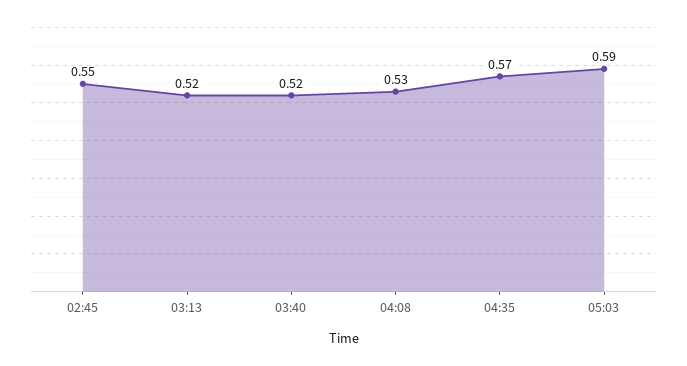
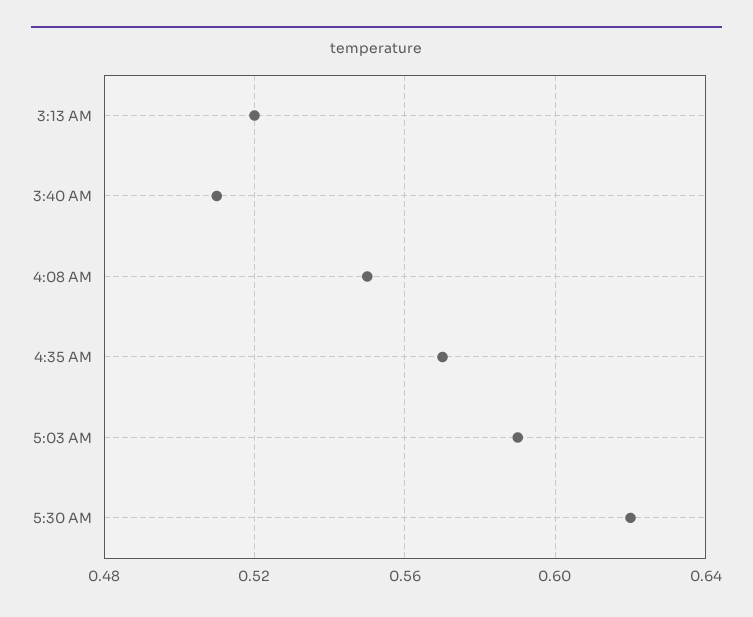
02:45: 0.55 -> none
03:40: 0.52 -> 0.51
04:08: 0.53 -> 0.55
5:30 AM: none -> 0.62

